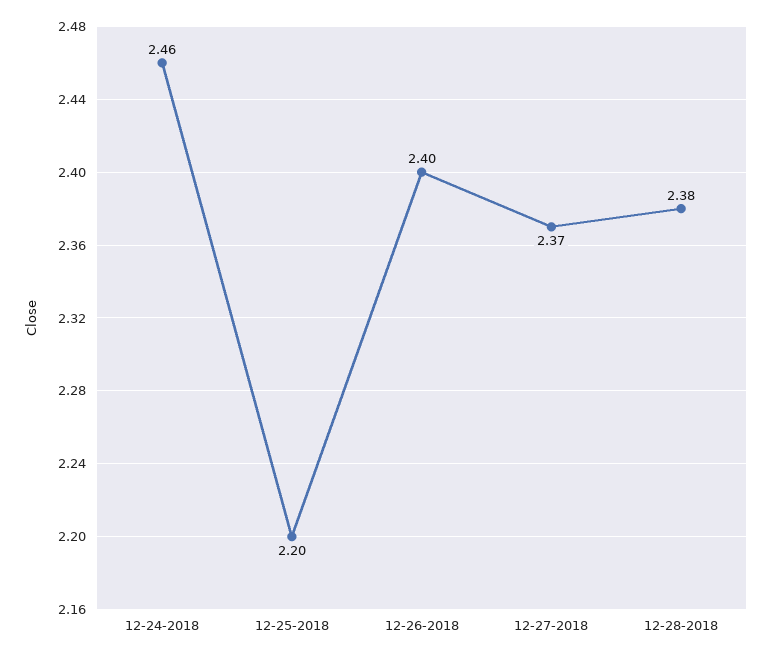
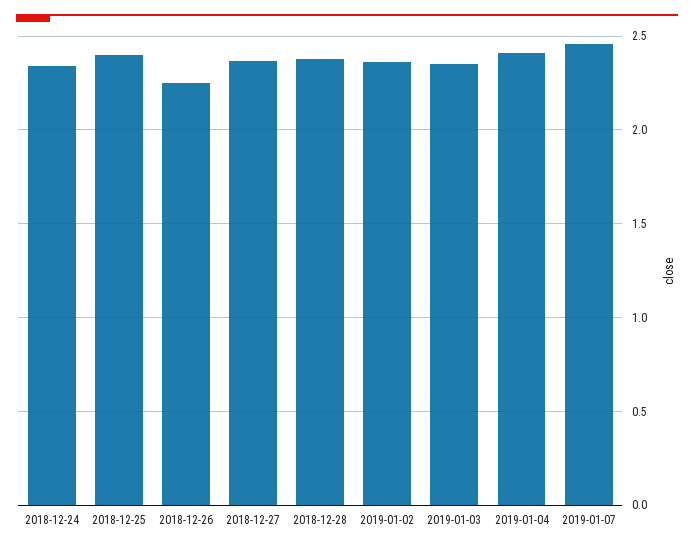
12-24-2018: 2.46 -> 2.35
12-25-2018: 2.2 -> 2.4
12-26-2018: 2.4 -> 2.25
2019-01-02: none -> 2.35
2019-01-03: none -> 2.35
2019-01-04: none -> 2.4
2019-01-07: none -> 2.45

